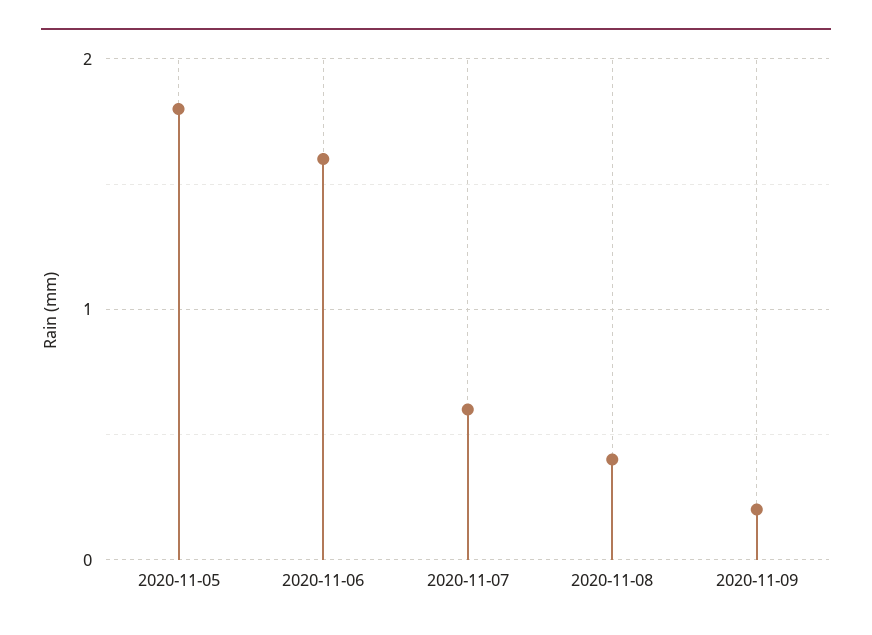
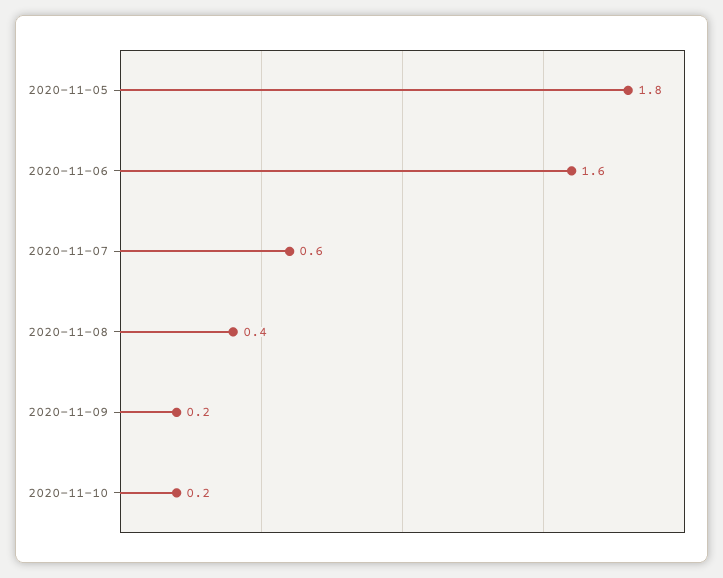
2020-11-10: none -> 0.2

